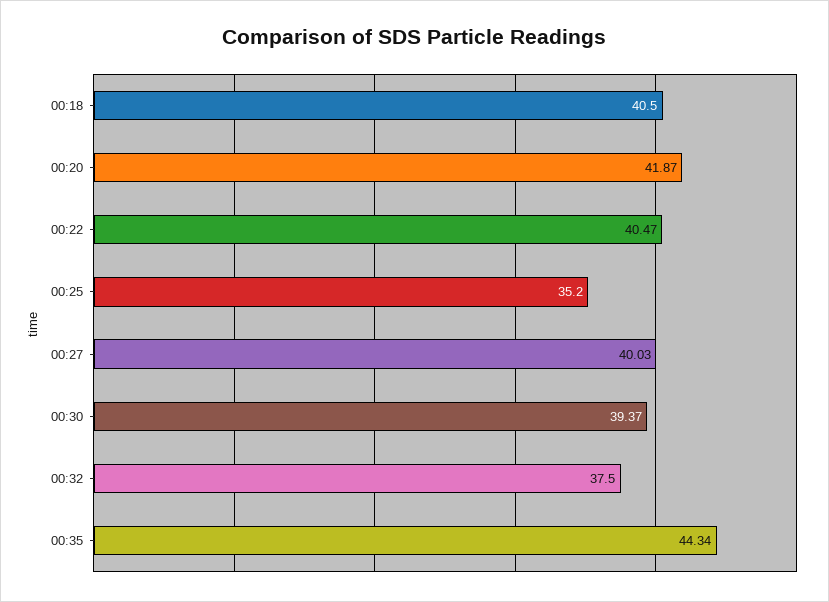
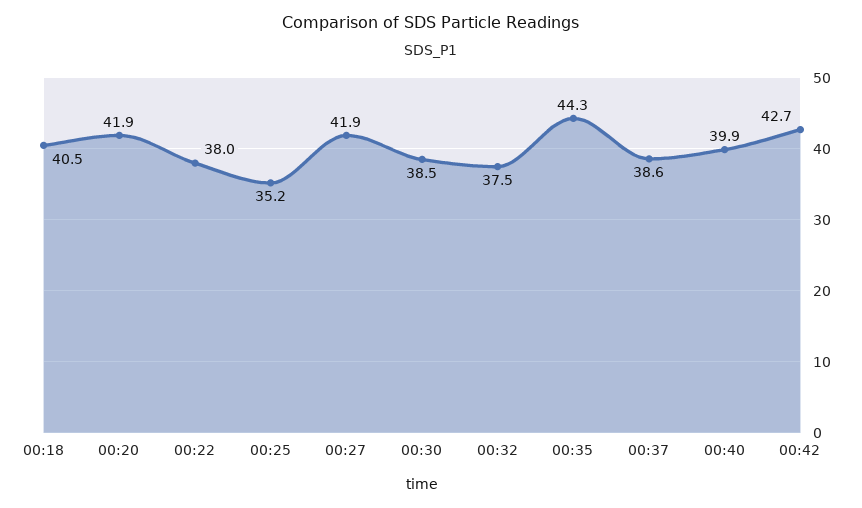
00:22: 40.47 -> 38
00:27: 40.03 -> 41.9
00:30: 39.37 -> 38.5
00:37: none -> 38.6
00:40: none -> 39.9
00:42: none -> 42.7

